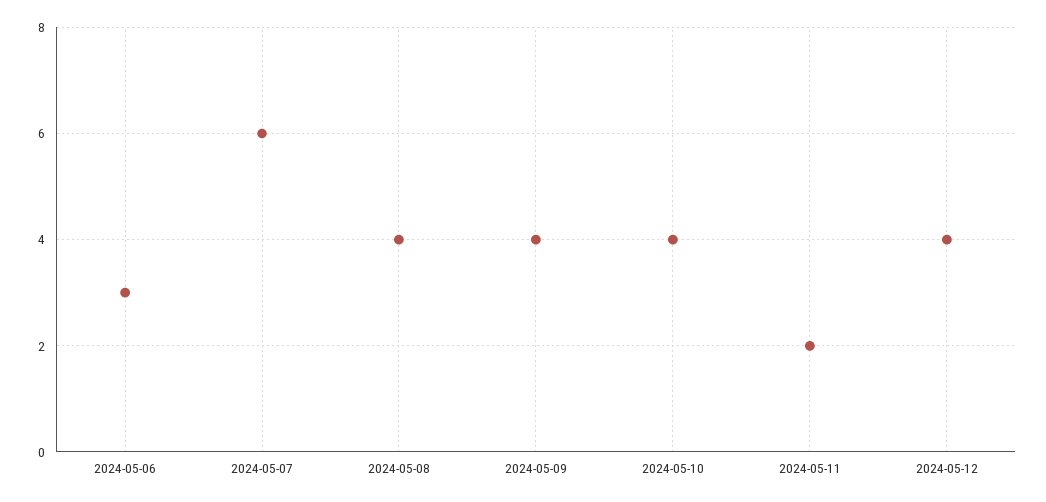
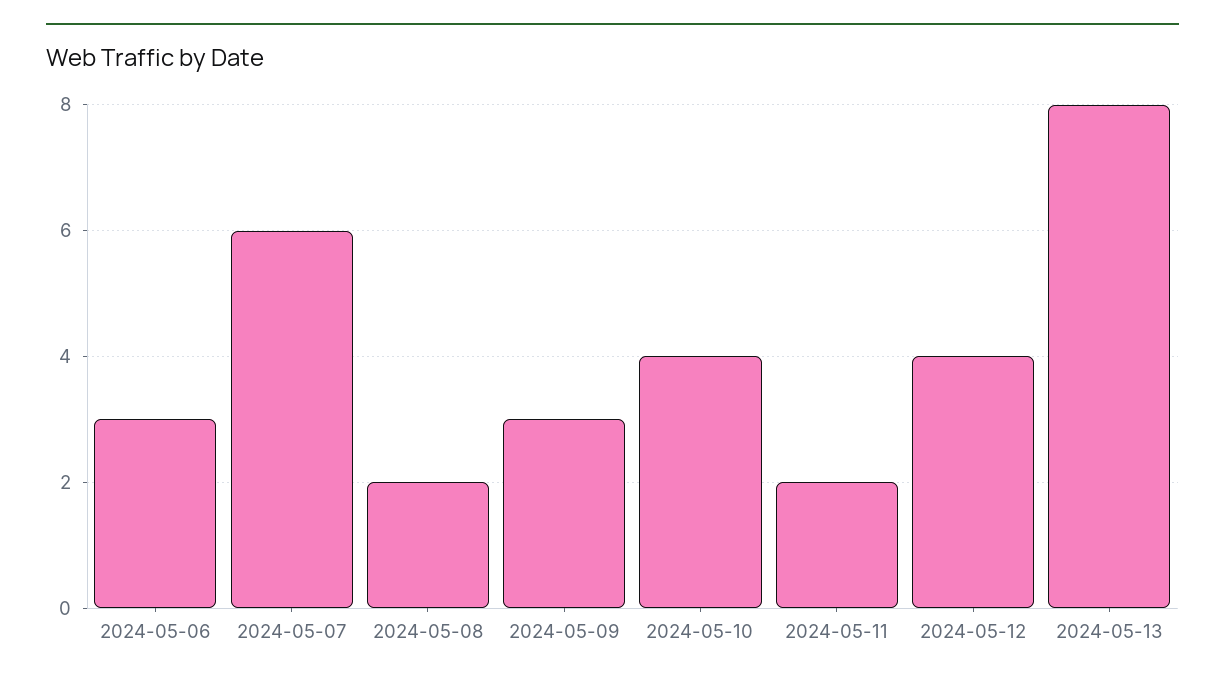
2024-05-08: 4 -> 2
2024-05-09: 4 -> 3
2024-05-13: none -> 8

